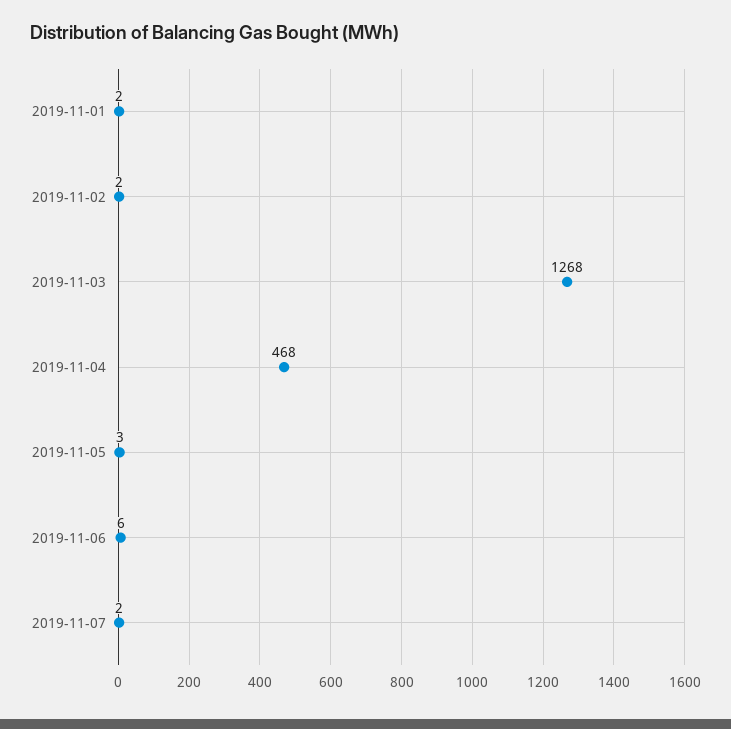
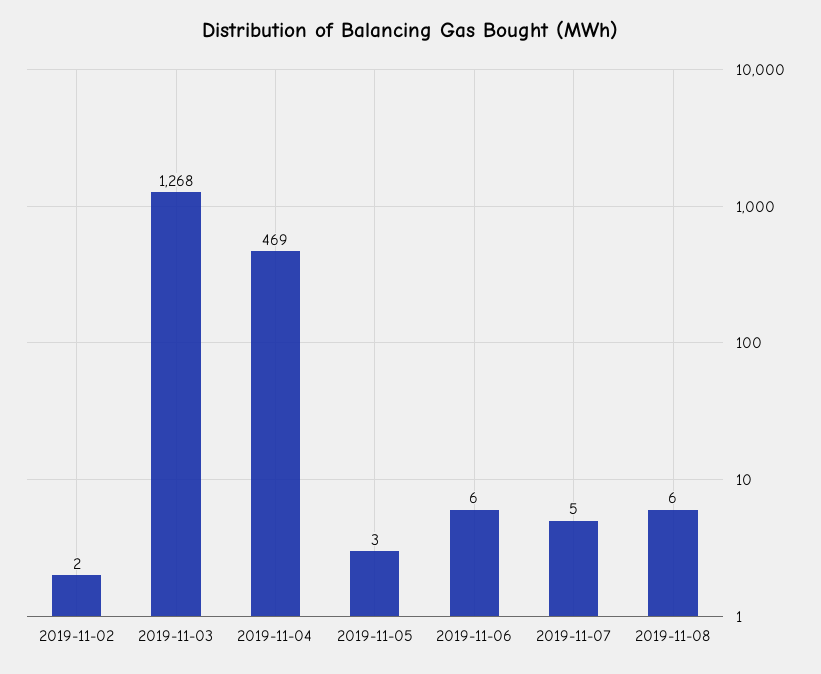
2019-11-01: 2 -> none
2019-11-04: 468 -> 469
2019-11-07: 2 -> 5
2019-11-08: none -> 6

